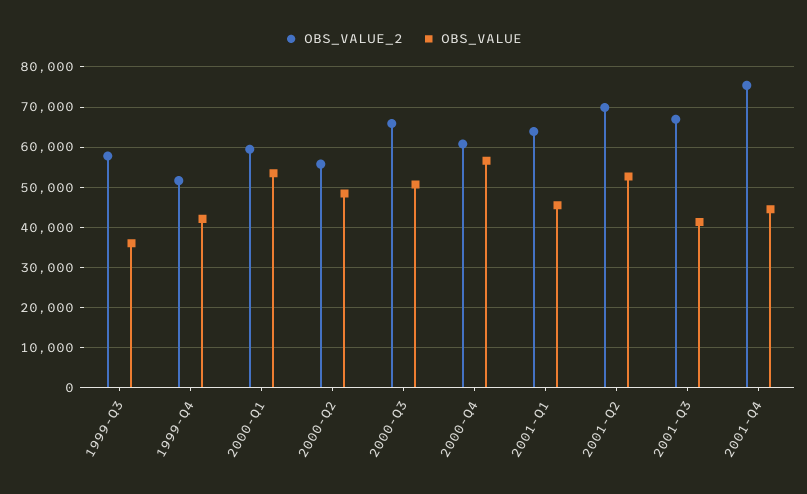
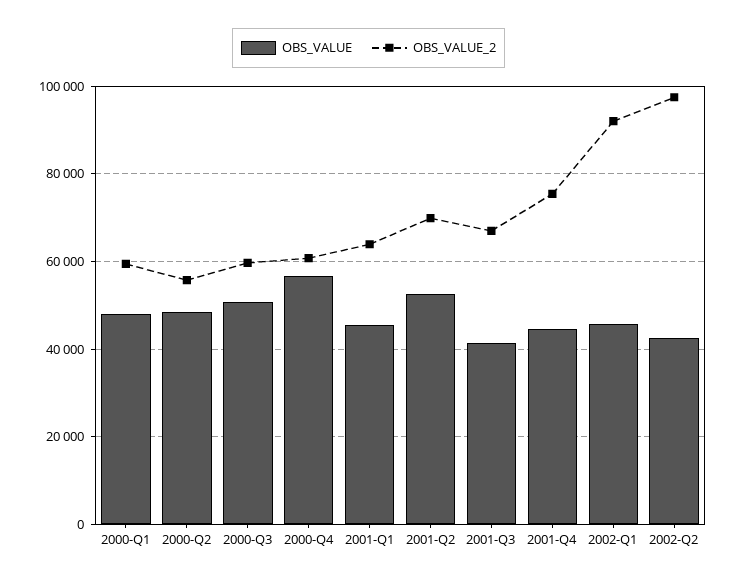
OBS_VALUE_2, 1999-Q3: 58000 -> none
OBS_VALUE, 1999-Q3: 36000 -> none
OBS_VALUE_2, 1999-Q4: 52000 -> none
OBS_VALUE, 1999-Q4: 42000 -> none
OBS_VALUE, 2000-Q1: 54000 -> 48000
OBS_VALUE_2, 2000-Q3: 66000 -> 60000
OBS_VALUE, 2002-Q1: none -> 46000
OBS_VALUE_2, 2002-Q1: none -> 92000
OBS_VALUE, 2002-Q2: none -> 42000
OBS_VALUE_2, 2002-Q2: none -> 98000

